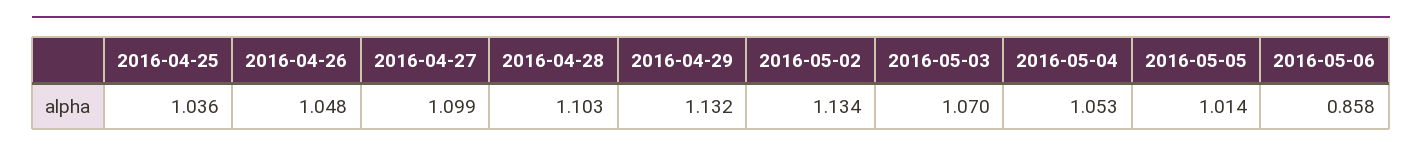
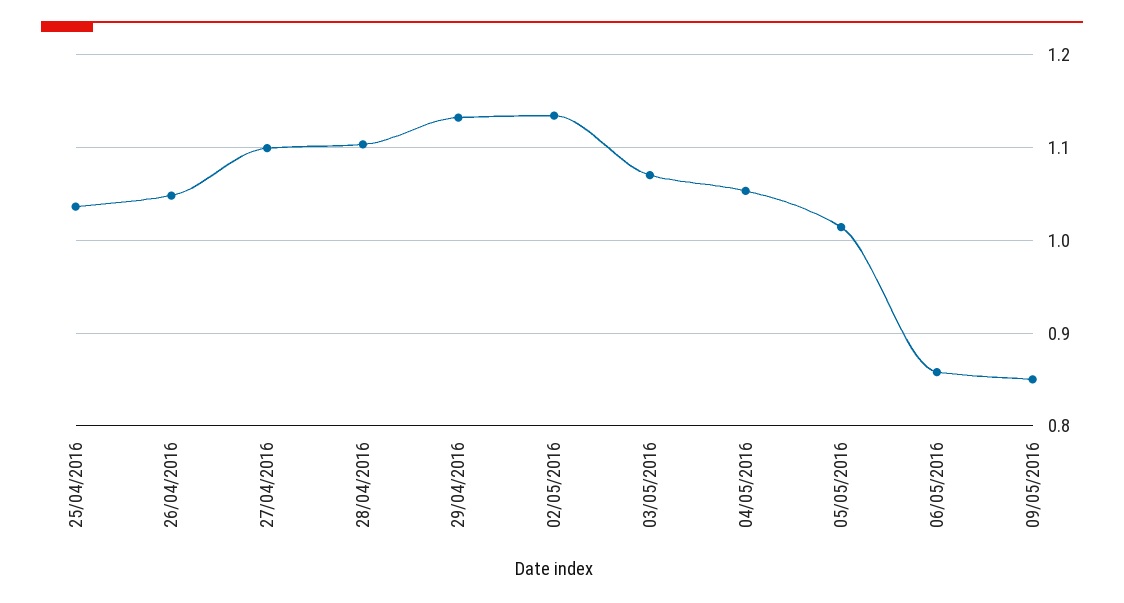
09/05/2016: none -> 0.85

